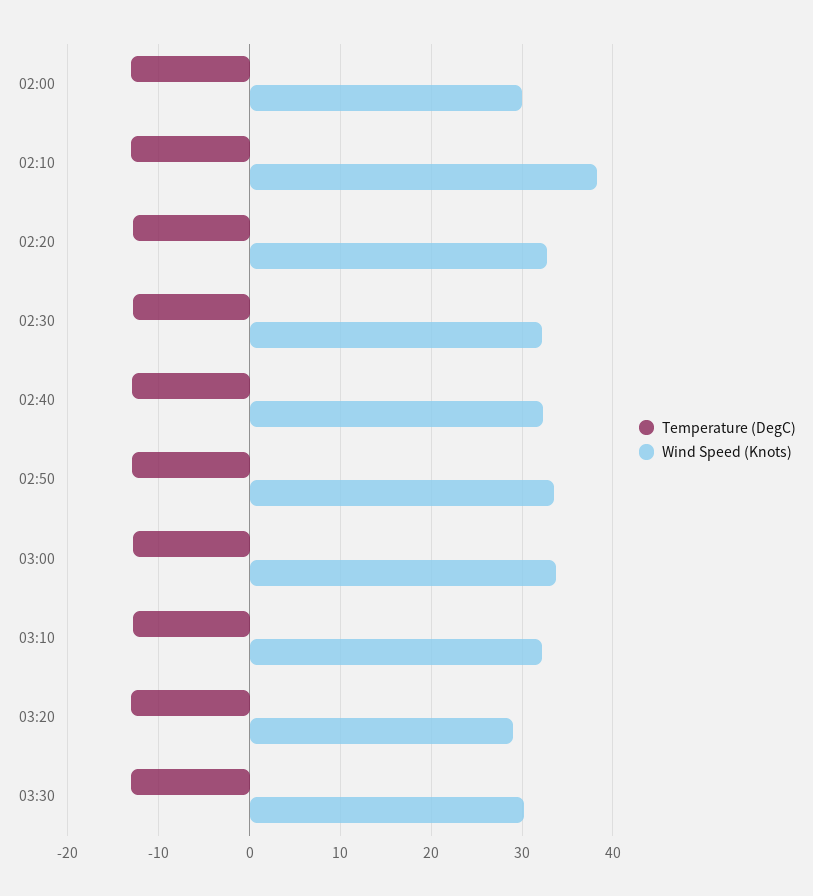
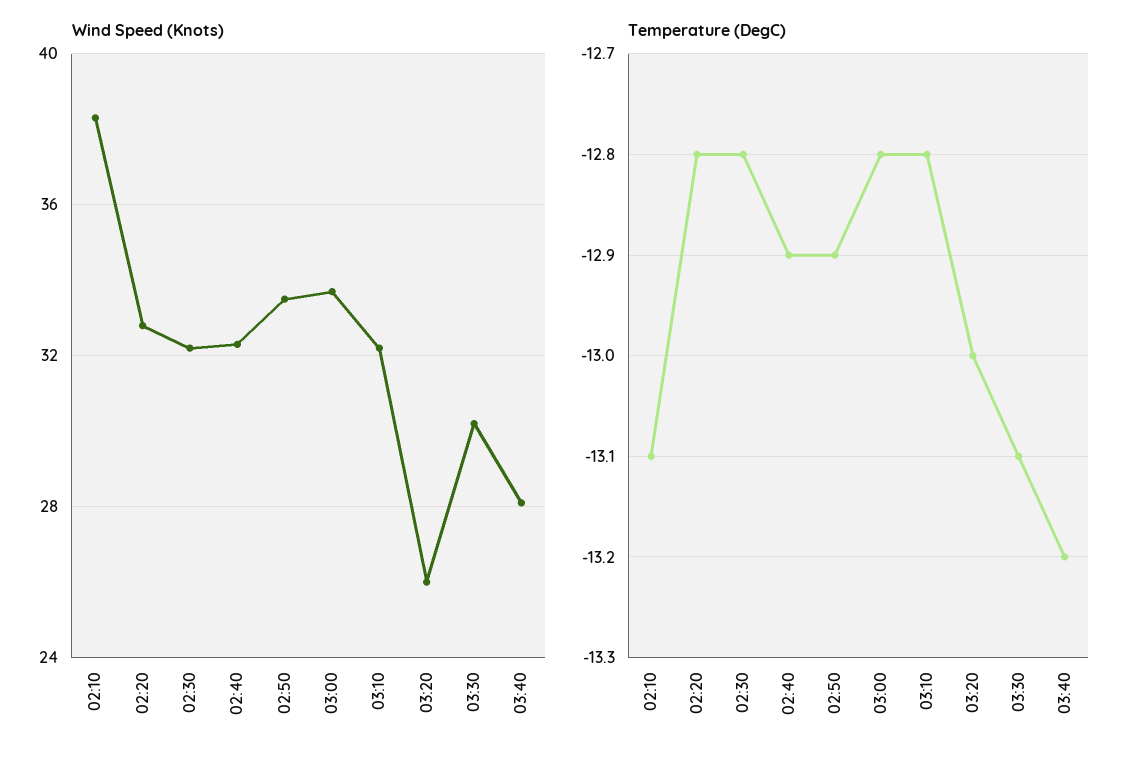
Temperature (DegC), 02:00: -13 -> none
Wind Speed (Knots), 02:00: 30 -> none
Wind Speed (Knots), 03:20: 29 -> 26
Wind Speed (Knots), 03:40: none -> 28
Temperature (DegC), 03:40: none -> -13.2

